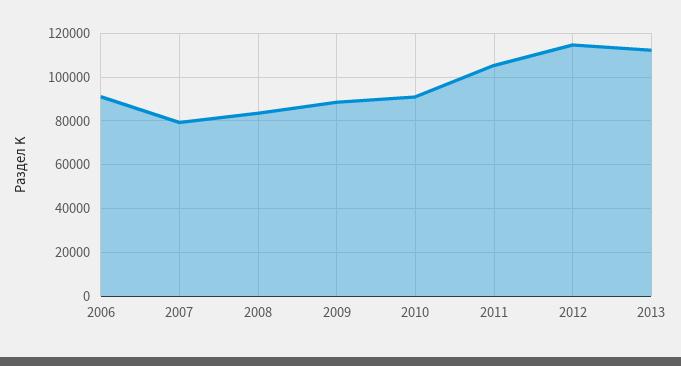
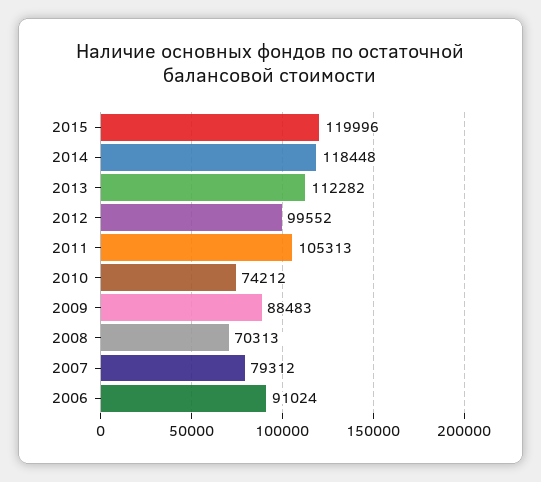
2008: 85000 -> 70313
2010: 90000 -> 74212
2012: 115000 -> 99552
2015: none -> 119996
2014: none -> 118448

